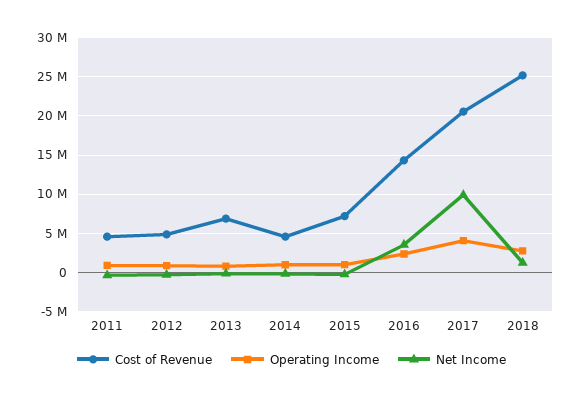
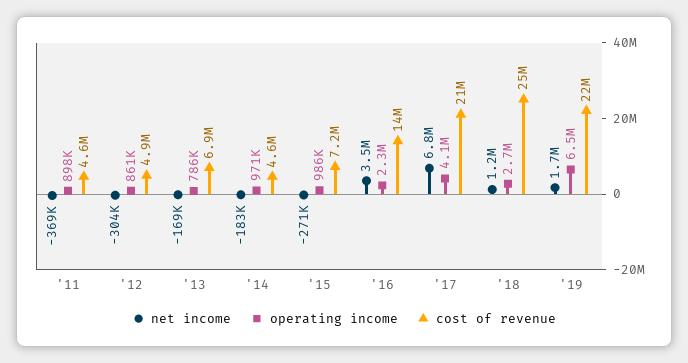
Net Income, 2017: 10000000 -> 6800000
Net Income, '19: none -> 1700000
Operating Income, '19: none -> 6500000
Cost of Revenue, '19: none -> 22000000

